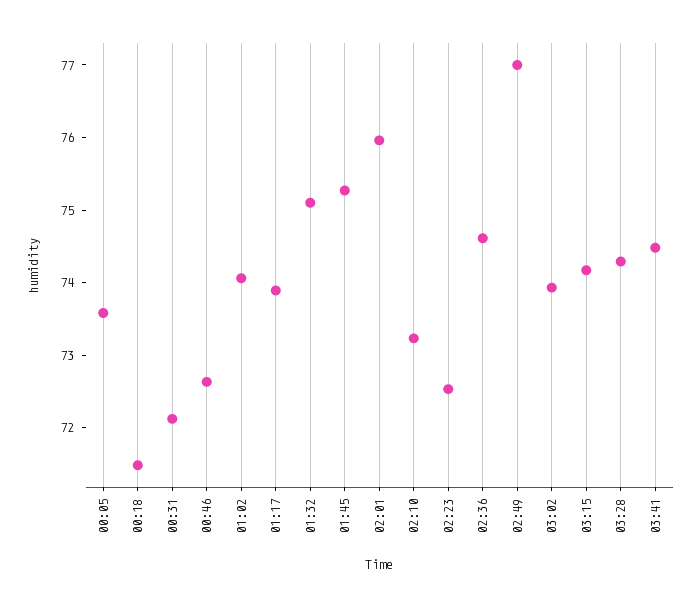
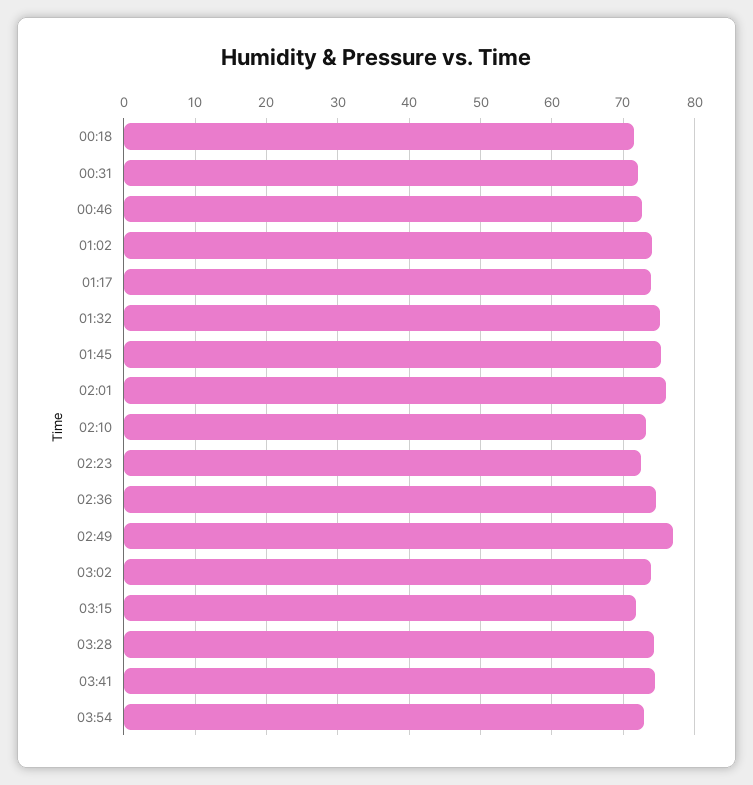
00:05: 73.6 -> none
03:15: 74.2 -> 72
03:54: none -> 73

